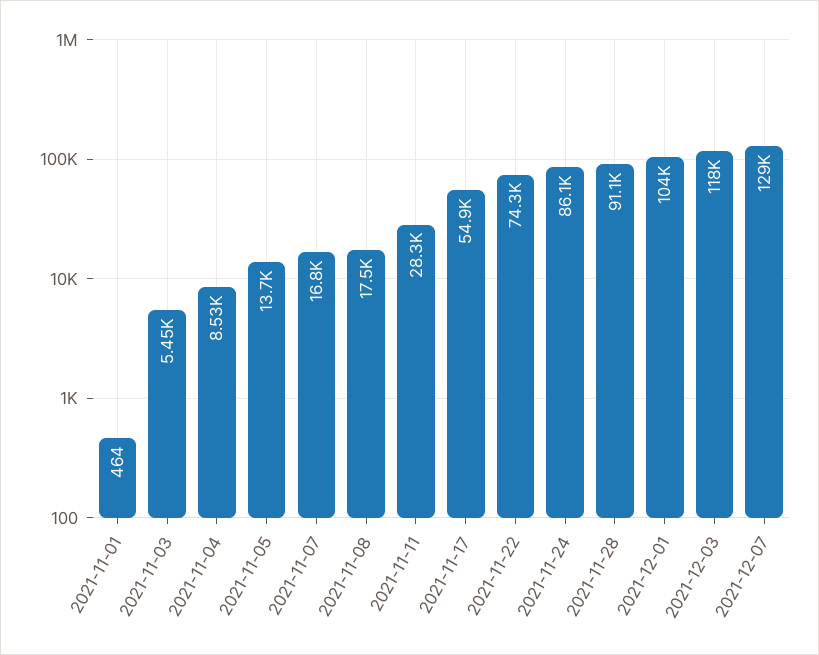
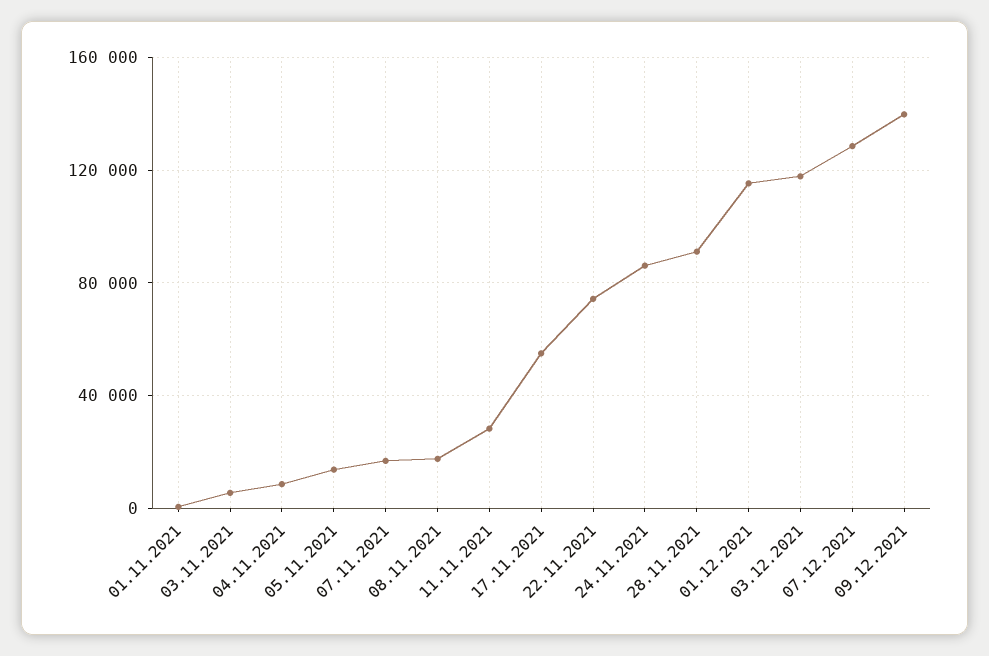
2021-12-01: 104000 -> 115000
09.12.2021: none -> 140000

